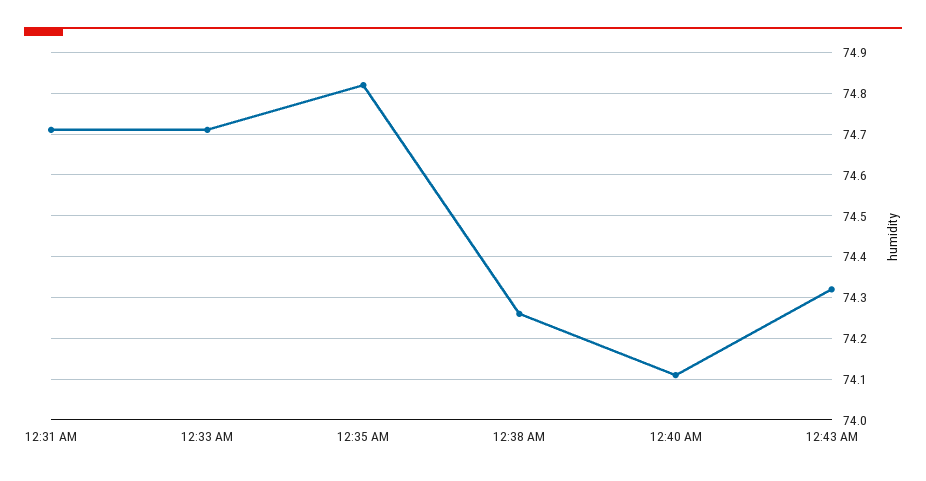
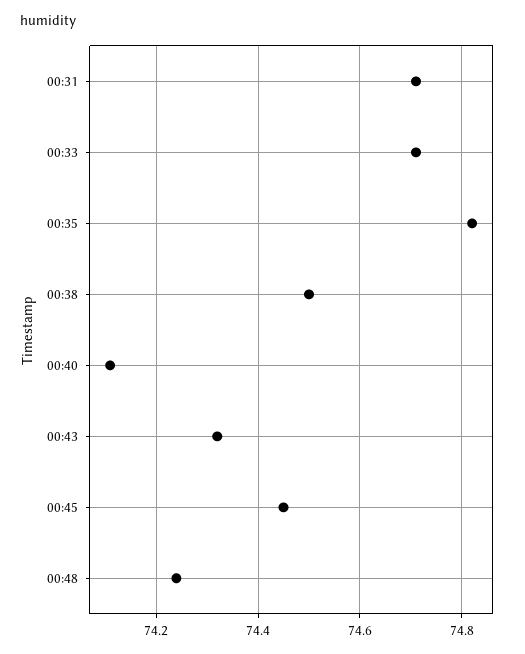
12:38 AM: 74.25 -> 74.5
00:45: none -> 74.45
00:48: none -> 74.25

